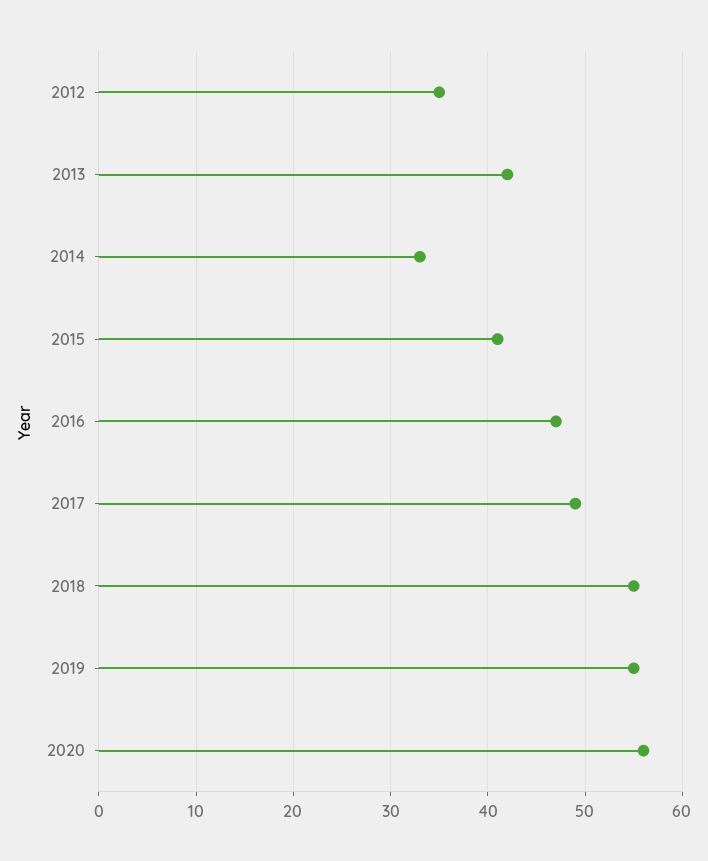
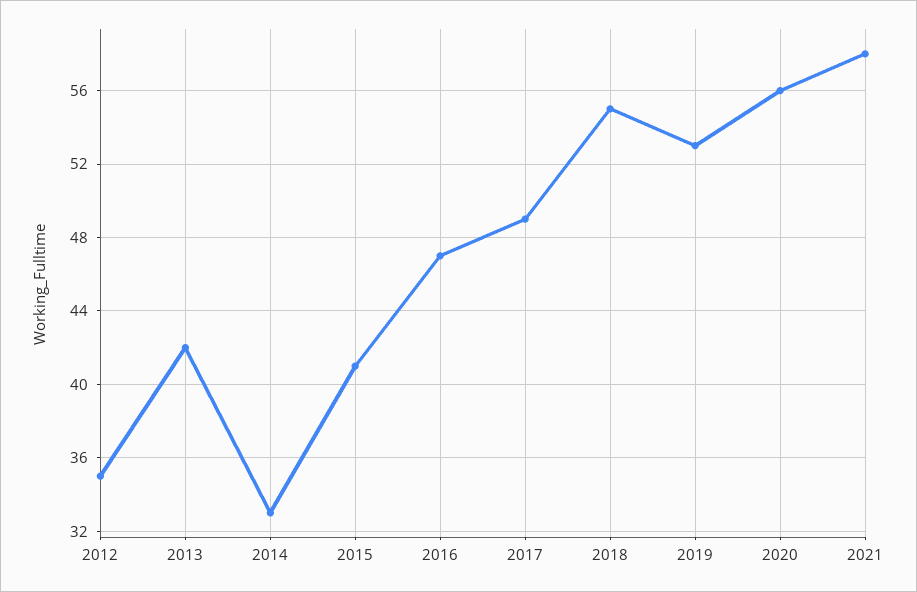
2019: 55 -> 53
2021: none -> 58

